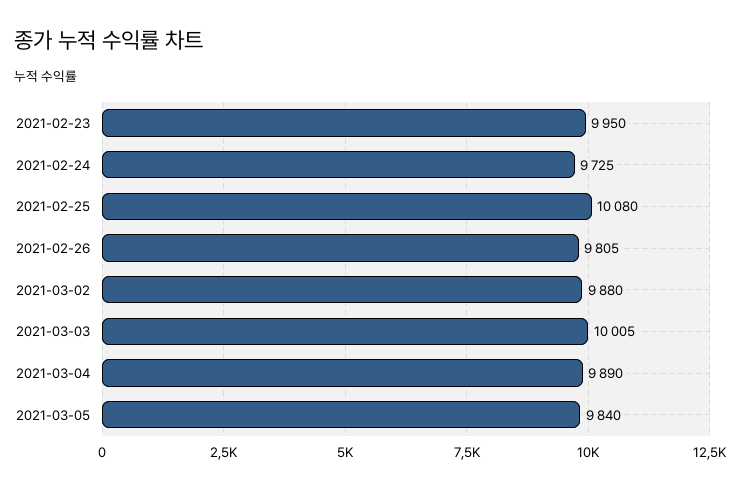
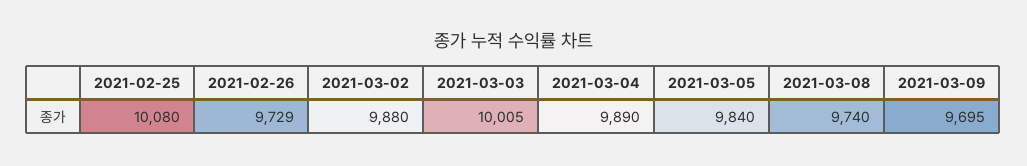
2021-02-23: 9950 -> none
2021-02-24: 9725 -> none
2021-02-26: 9805 -> 9729
2021-03-08: none -> 9740
2021-03-09: none -> 9695

